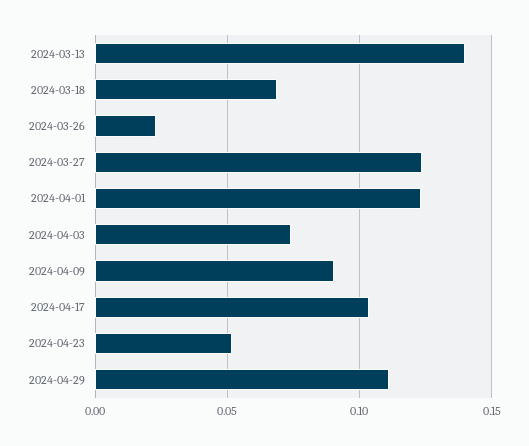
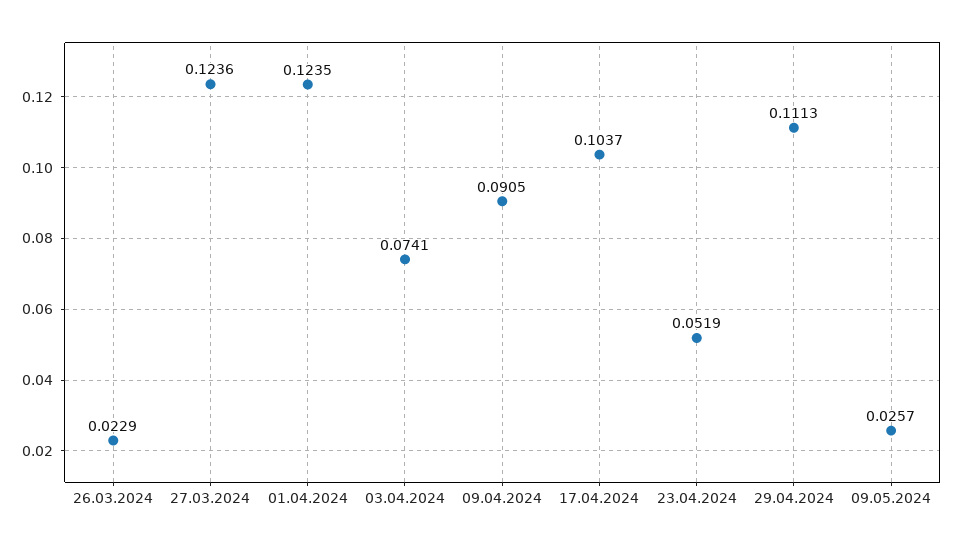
2024-03-13: 0.14 -> none
2024-03-18: 0.07 -> none
09.05.2024: none -> 0.0257

